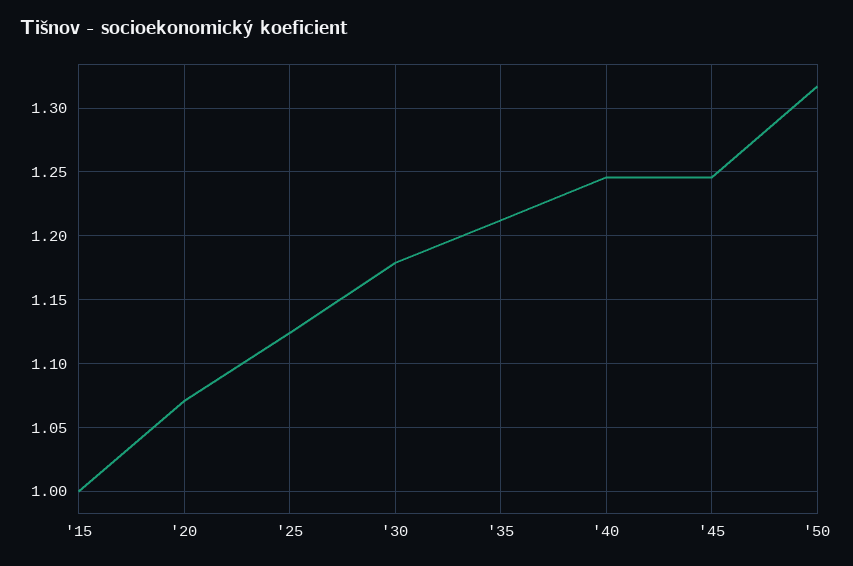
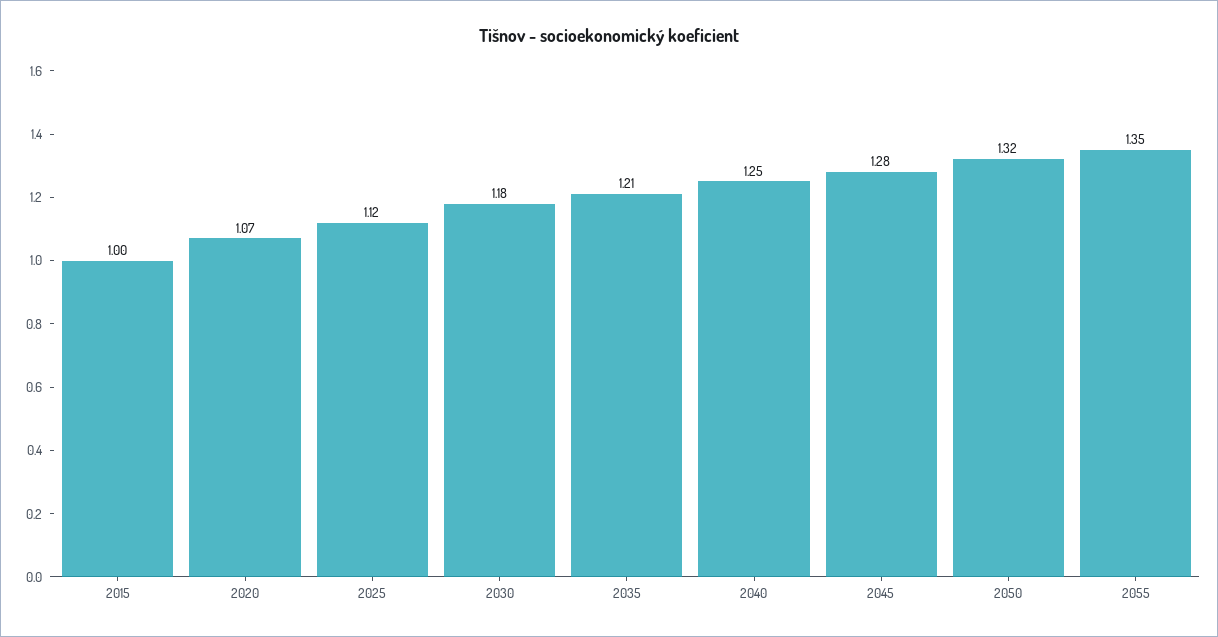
'45: 1.245 -> 1.28
2055: none -> 1.35

